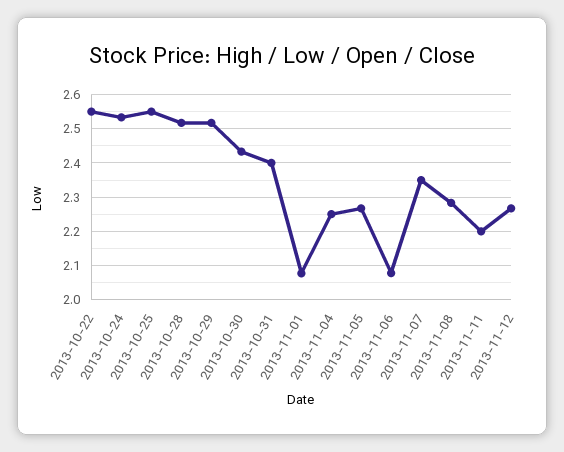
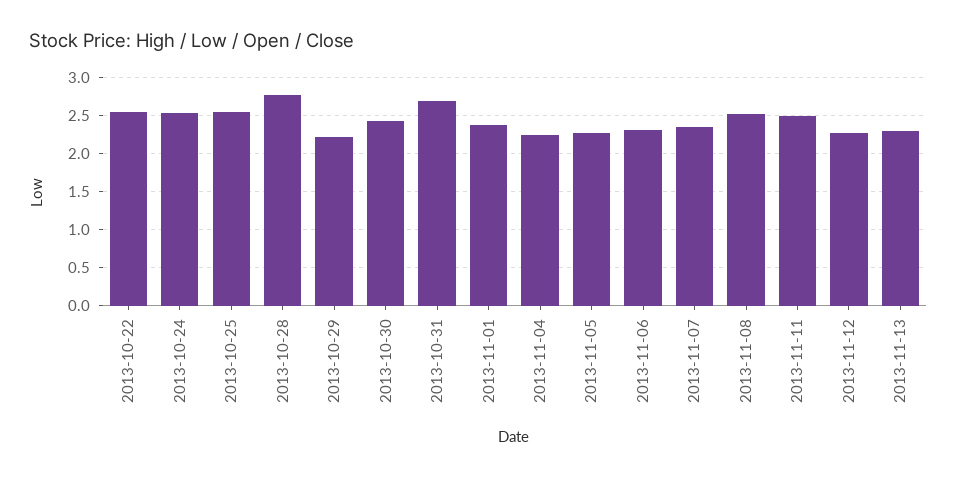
2013-10-28: 2.52 -> 2.8
2013-10-29: 2.52 -> 2.2
2013-10-31: 2.4 -> 2.7
2013-11-01: 2.08 -> 2.4
2013-11-06: 2.08 -> 2.3
2013-11-08: 2.28 -> 2.5
2013-11-11: 2.2 -> 2.5
2013-11-13: none -> 2.3

